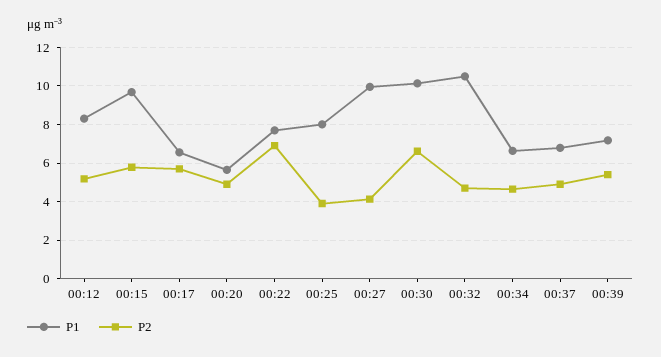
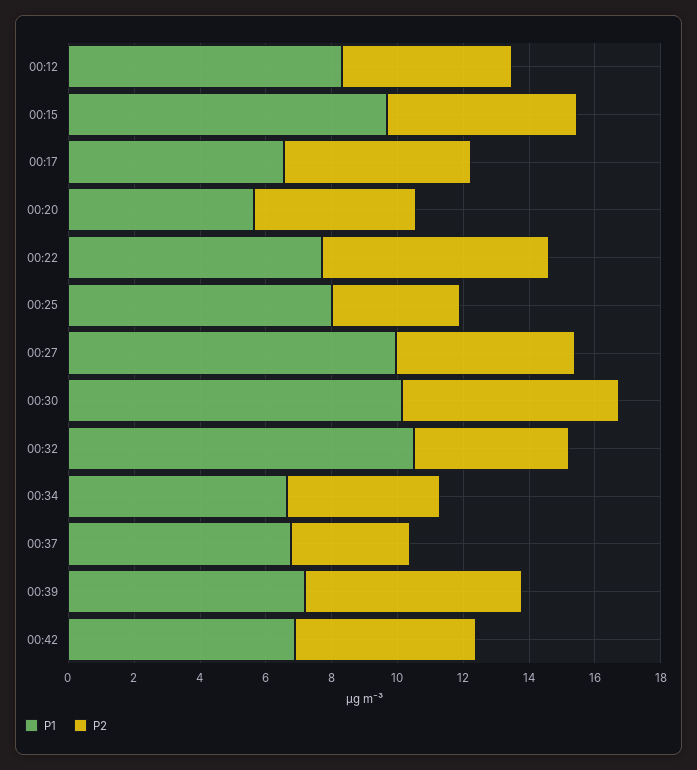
P2, 00:27: 4 -> 5.5
P2, 00:37: 5 -> 3.5
P2, 00:39: 5.5 -> 6.5
P1, 00:42: none -> 7
P2, 00:42: none -> 5.5

